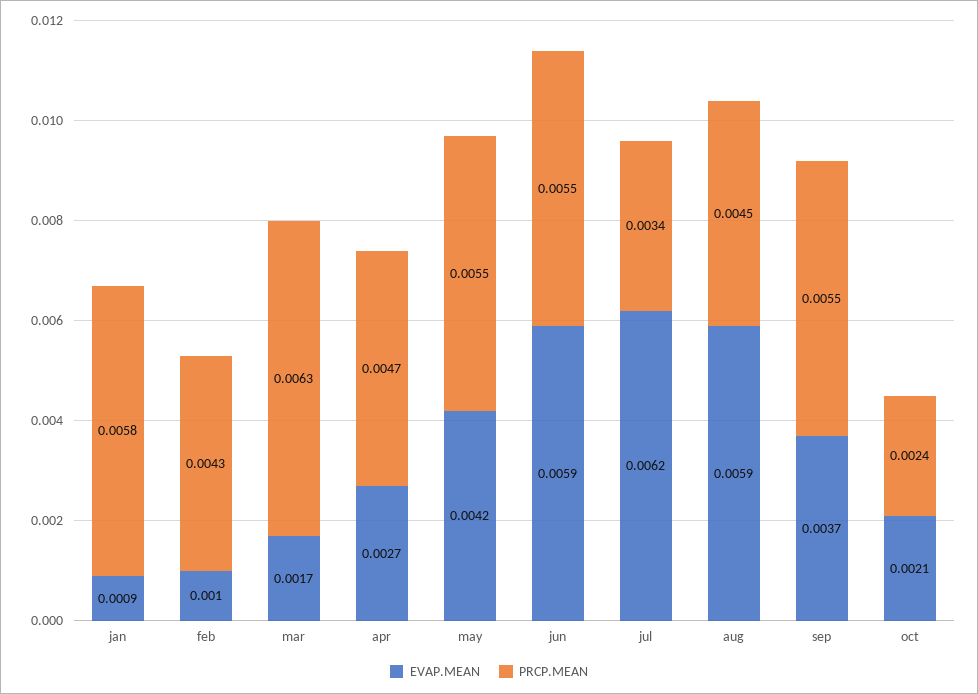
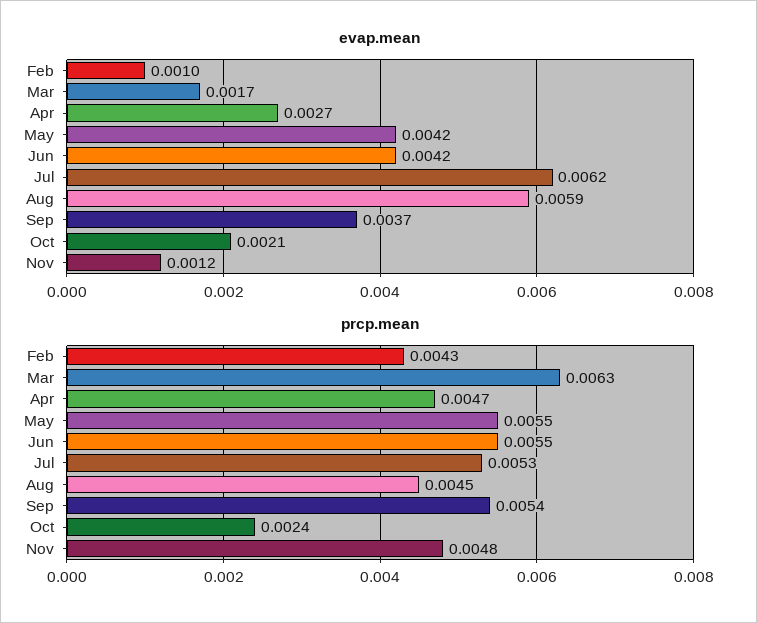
EVAP.MEAN, jan: 0.0009 -> none
PRCP.MEAN, jan: 0.0058 -> none
EVAP.MEAN, jun: 0.0059 -> 0.0042
PRCP.MEAN, jul: 0.0034 -> 0.0053
PRCP.MEAN, sep: 0.0055 -> 0.0054
EVAP.MEAN, Nov: none -> 0.0012
PRCP.MEAN, Nov: none -> 0.0048

